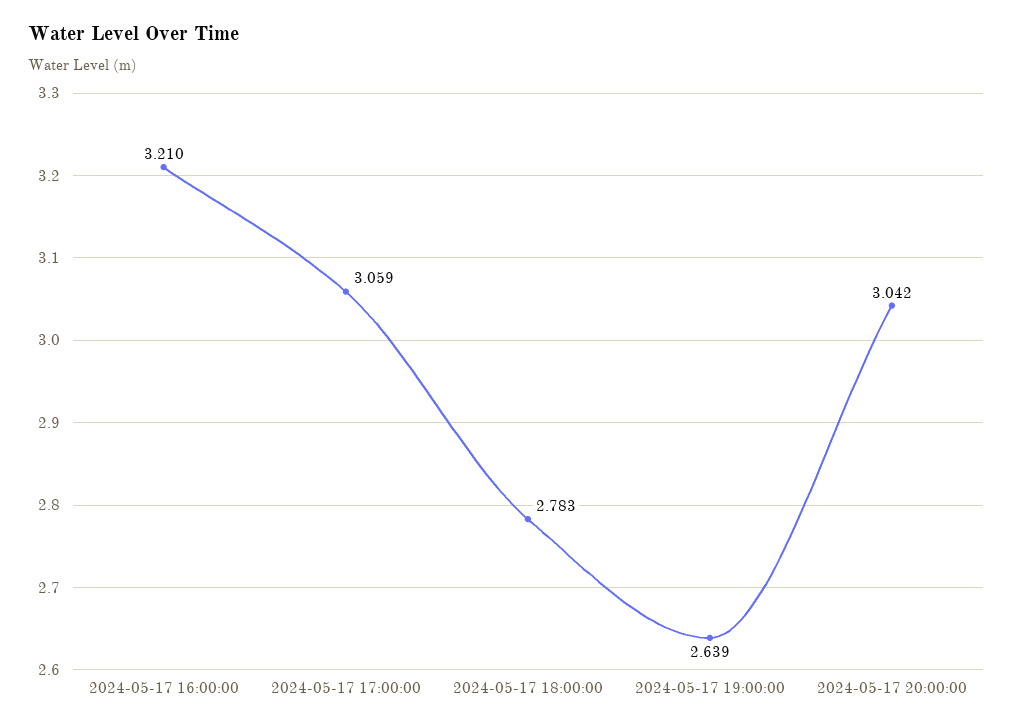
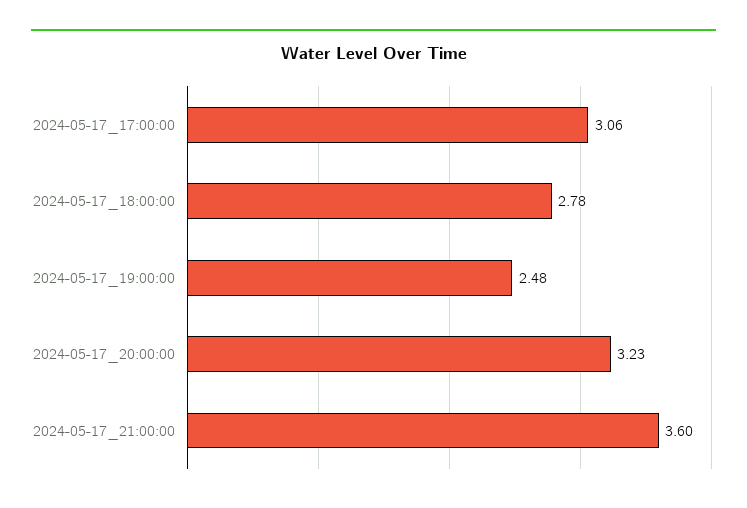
2024-05-17 16:00:00: 3.21 -> none
2024-05-17 19:00:00: 2.639 -> 2.48
2024-05-17 20:00:00: 3.042 -> 3.23
2024-05-17_21:00:00: none -> 3.6

